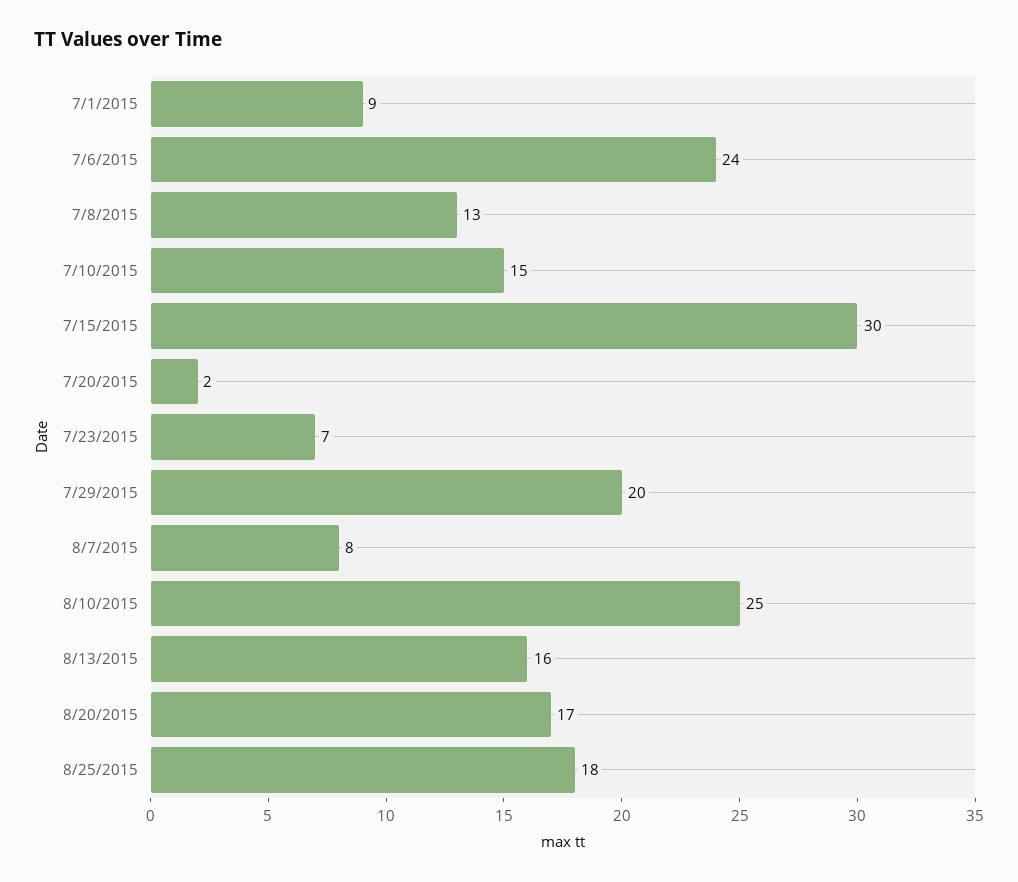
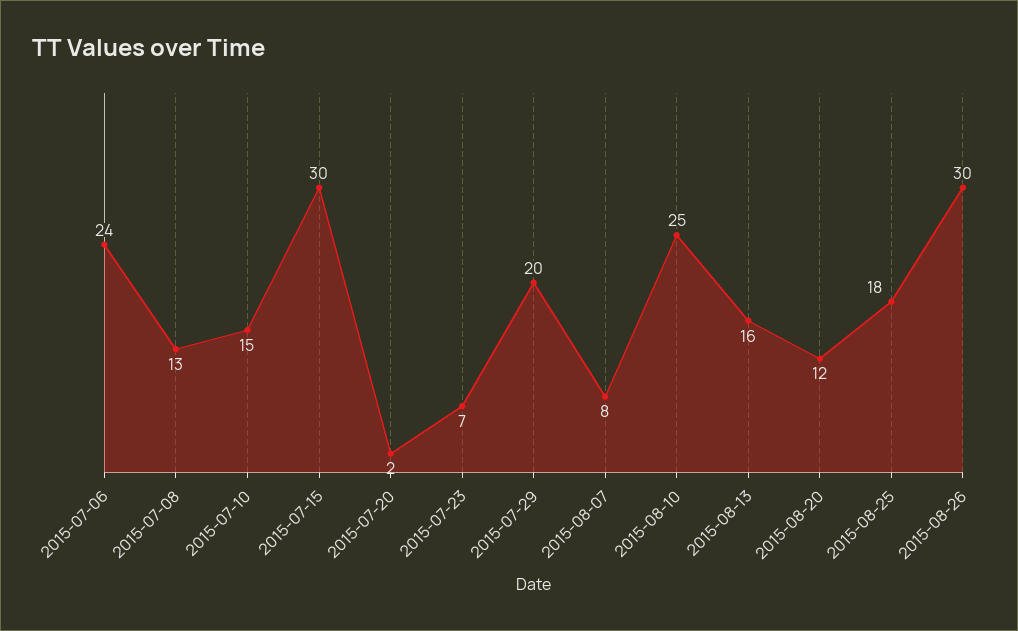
7/1/2015: 9 -> none
8/20/2015: 17 -> 12
2015-08-26: none -> 30

